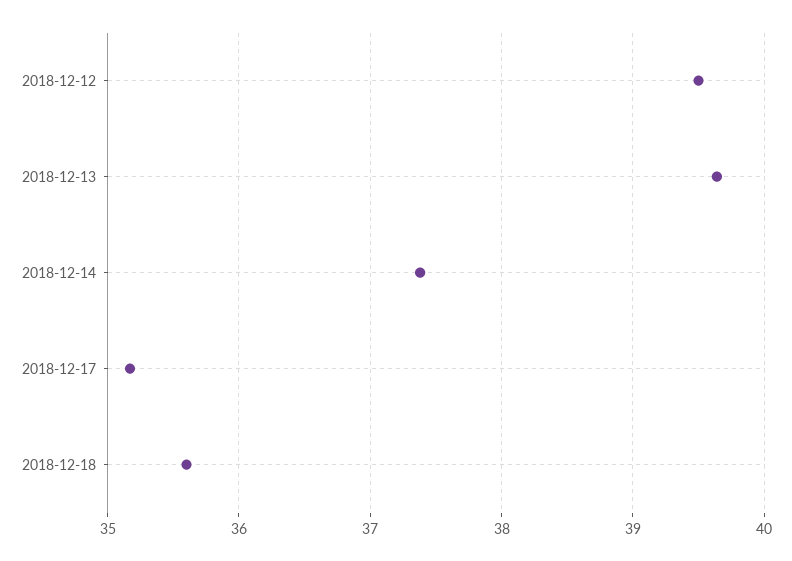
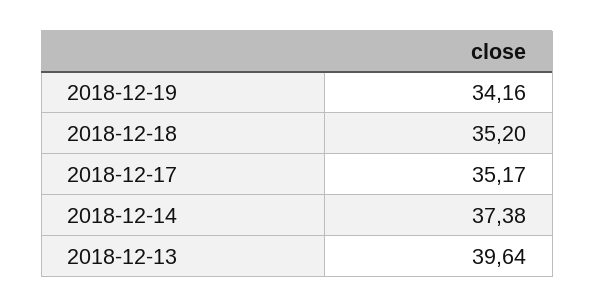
2018-12-12: 39.5 -> none
2018-12-18: 35.6 -> 35.2
2018-12-19: none -> 34.16

